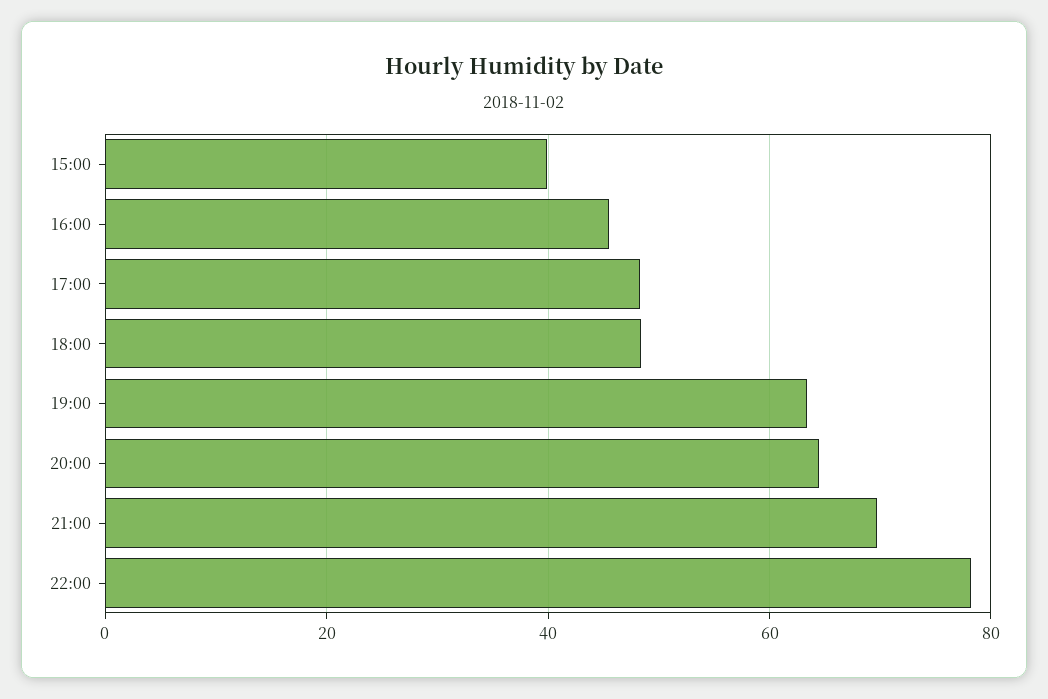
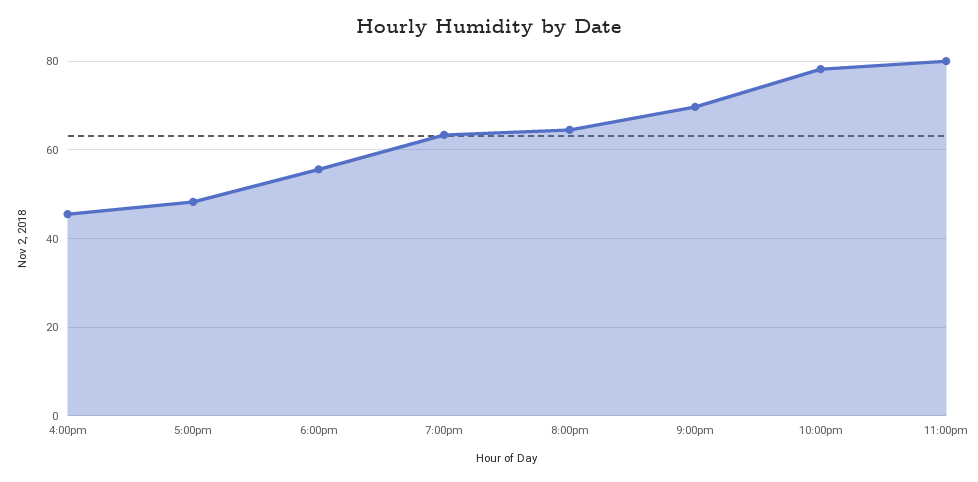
15:00: 40 -> none
18:00: 48 -> 56
11:00pm: none -> 80

